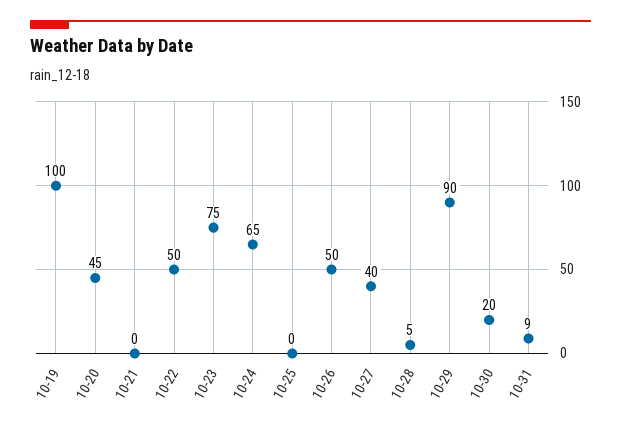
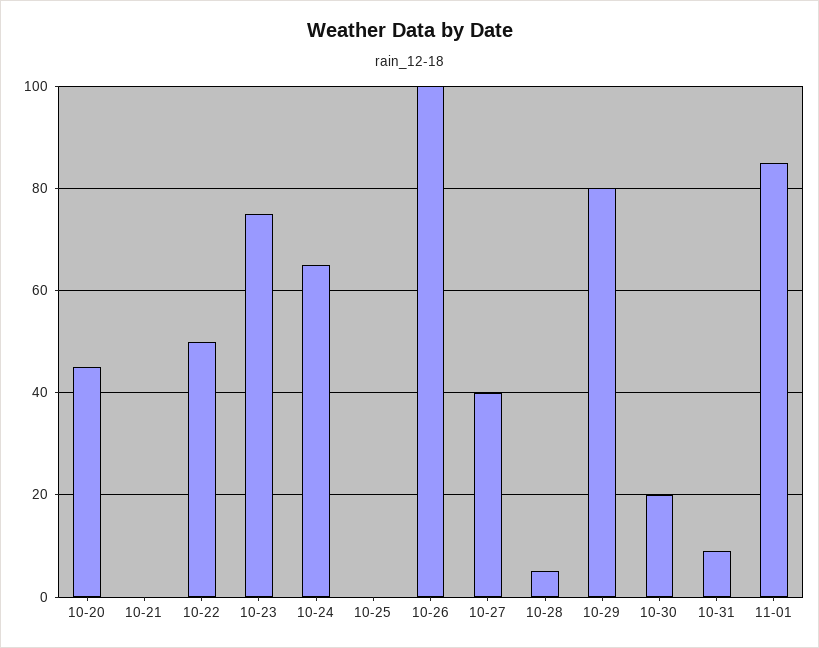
10-19: 100 -> none
10-26: 50 -> 100
10-29: 90 -> 80
11-01: none -> 85

